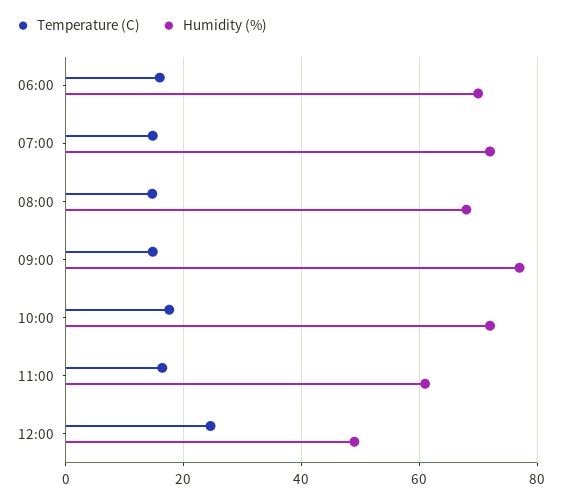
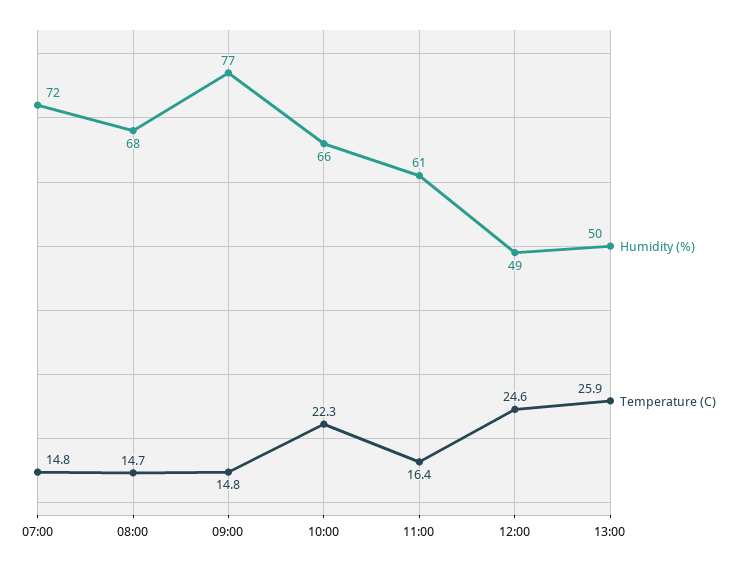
Temperature (C), 06:00: 16 -> none
Humidity (%), 06:00: 70 -> none
Temperature (C), 10:00: 18 -> 22.3
Humidity (%), 10:00: 72 -> 66
Humidity (%), 13:00: none -> 50
Temperature (C), 13:00: none -> 25.9

